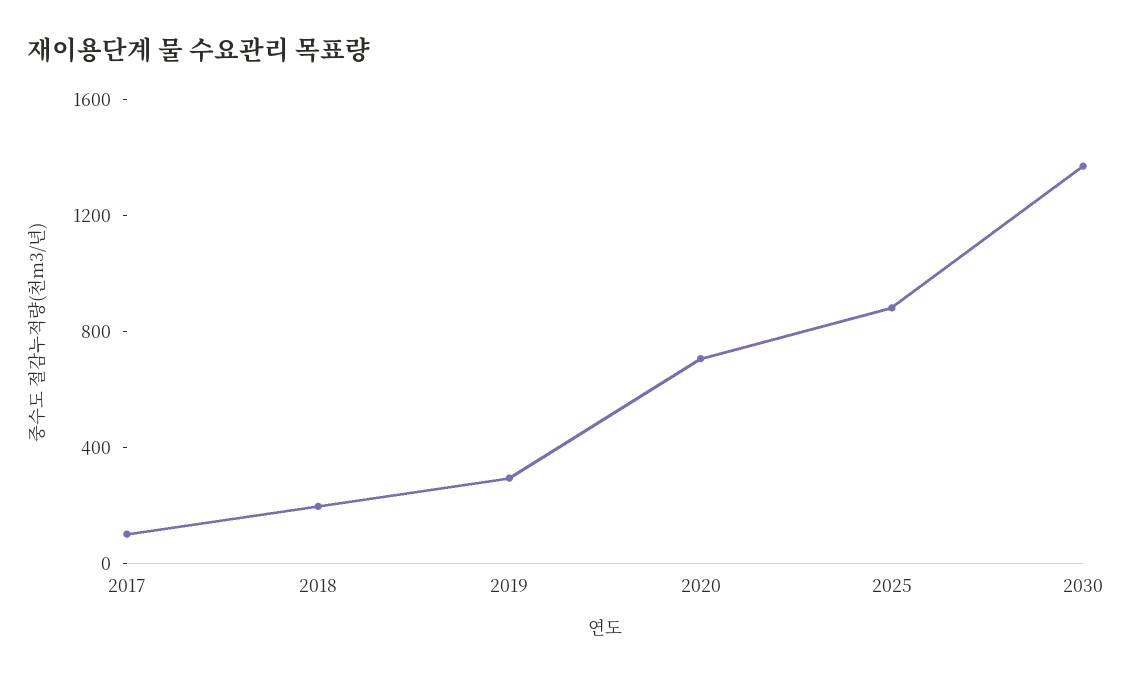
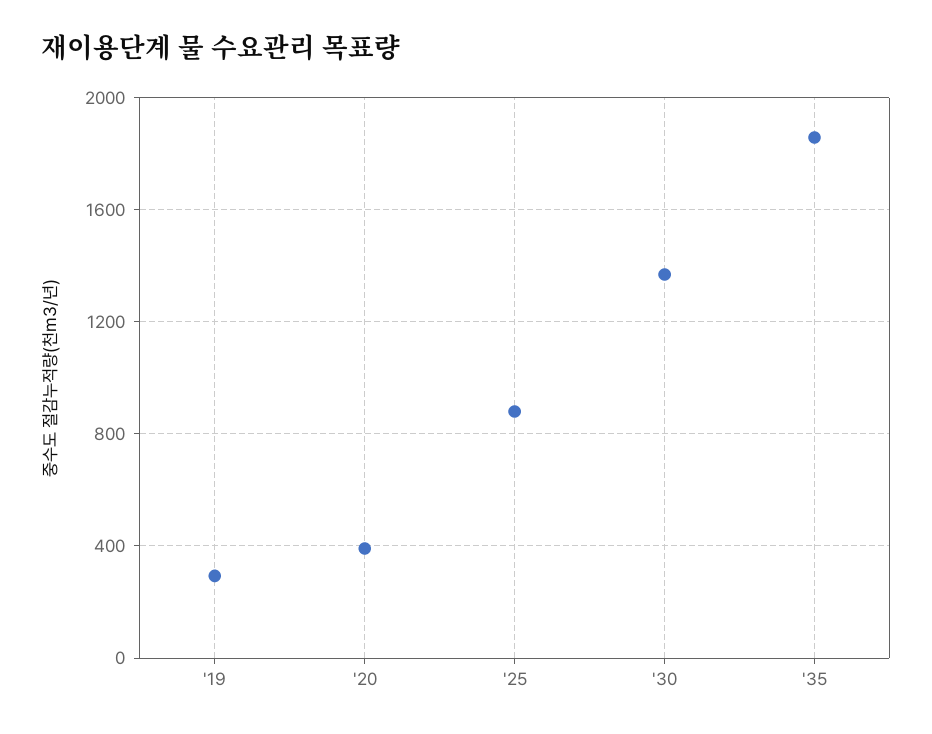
2017: 100 -> none
2018: 200 -> none
2020: 700 -> 400
'35: none -> 1850

